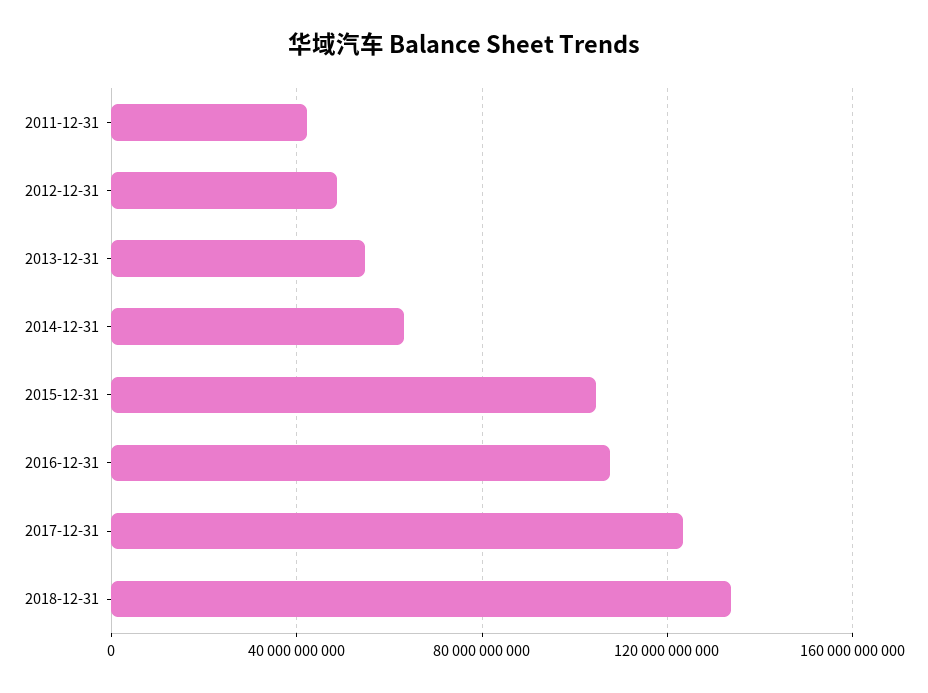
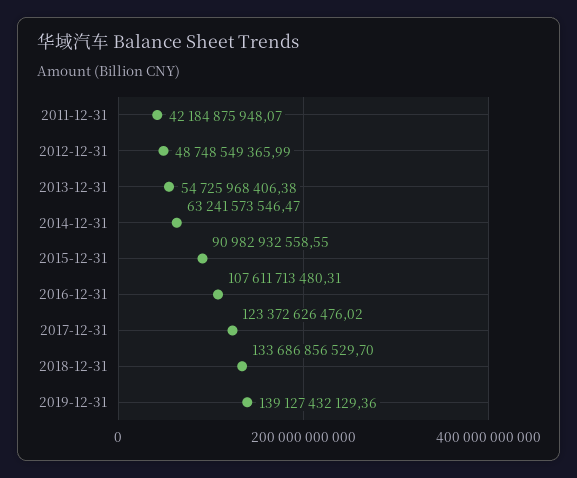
2015-12-31: 105000000000 -> 90982932558.55
2019-12-31: none -> 139127432129.36

